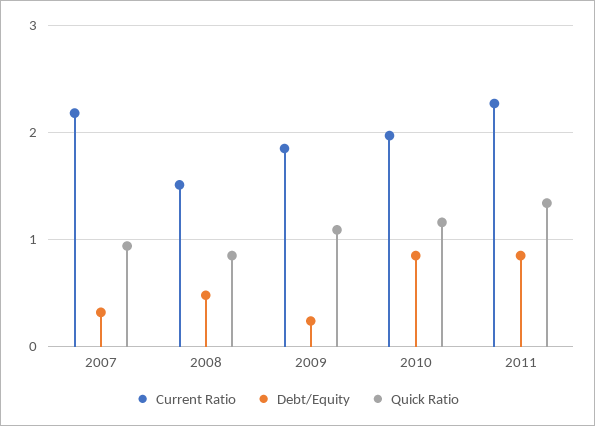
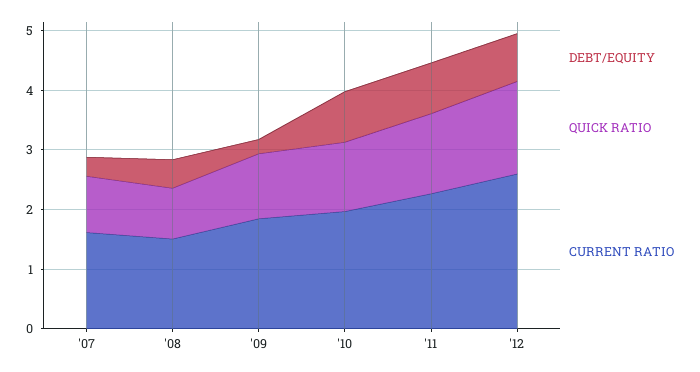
Current Ratio, 2007: 2.2 -> 1.6
Debt/Equity, '12: none -> 0.8
Quick Ratio, '12: none -> 1.6
Current Ratio, '12: none -> 2.6

